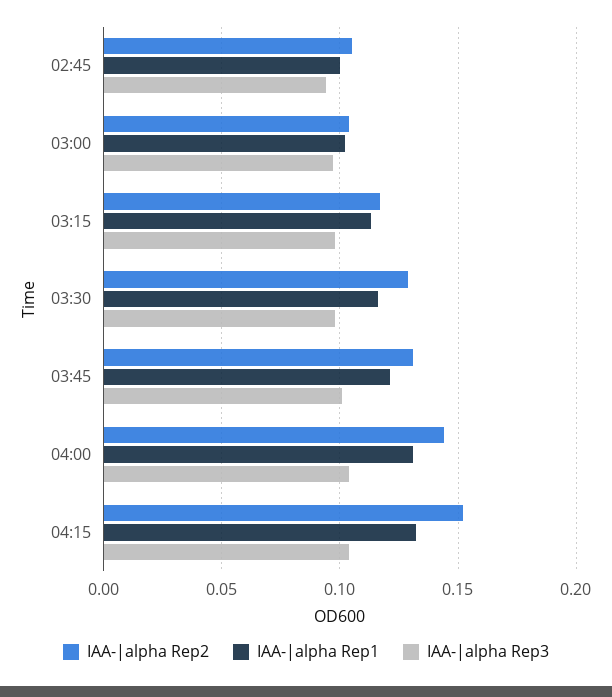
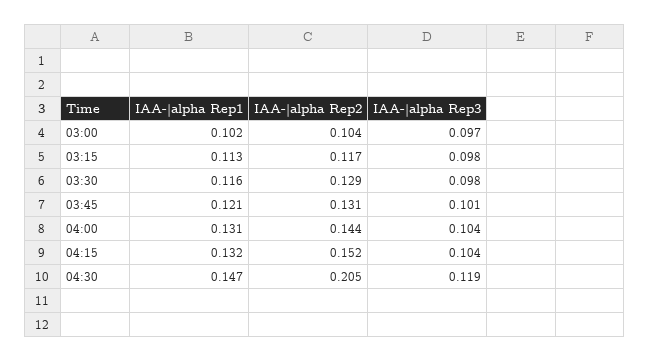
IAA-|alpha Rep2, 02:45: 0.105 -> none
IAA-|alpha Rep1, 02:45: 0.1 -> none
IAA-|alpha Rep3, 02:45: 0.095 -> none
IAA-|alpha Rep1, 04:30: none -> 0.147
IAA-|alpha Rep2, 04:30: none -> 0.205
IAA-|alpha Rep3, 04:30: none -> 0.119

